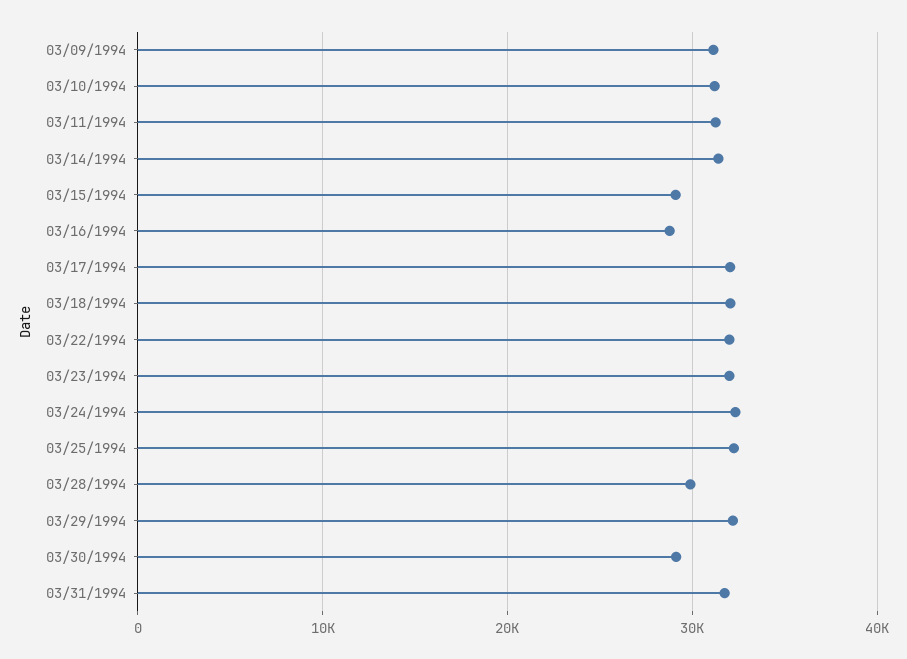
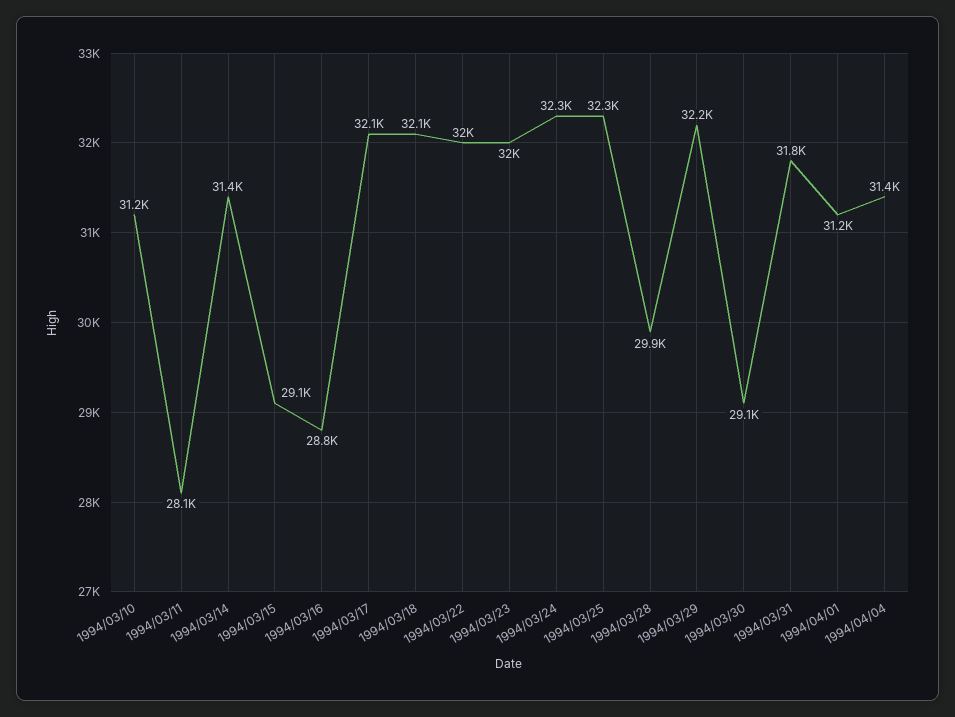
03/09/1994: 31000 -> none
03/11/1994: 31000 -> 28100
1994/04/01: none -> 31200
1994/04/04: none -> 31400

